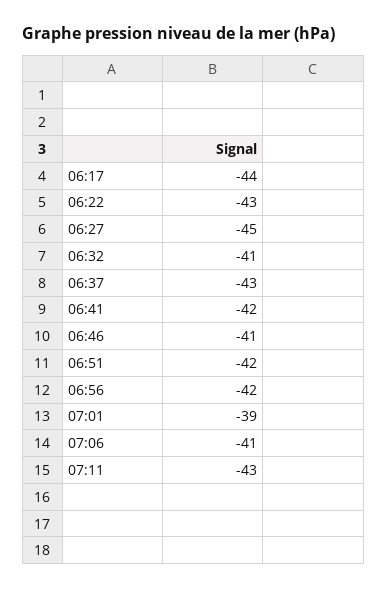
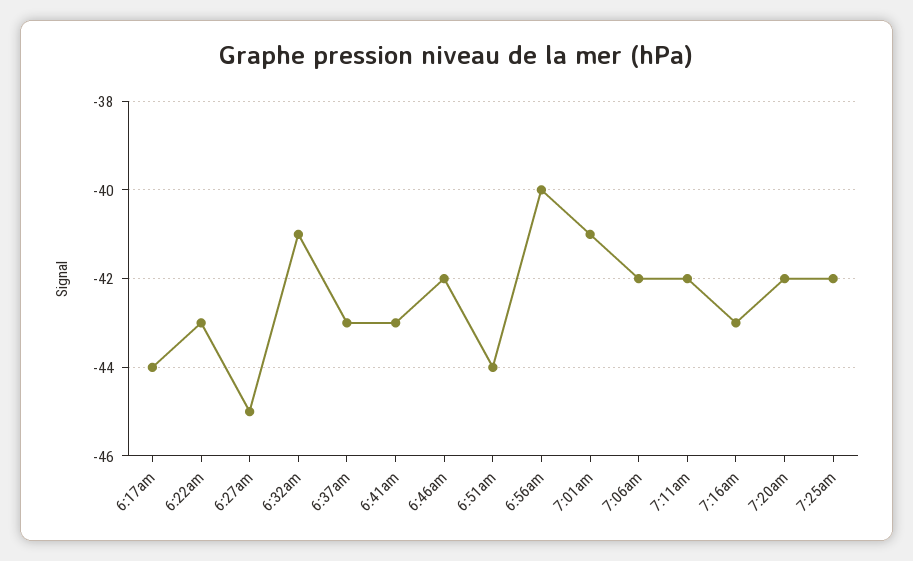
06:41: -42 -> -43
06:46: -41 -> -42
06:51: -42 -> -44
06:56: -42 -> -40
07:01: -39 -> -41
07:06: -41 -> -42
07:11: -43 -> -42
7:16am: none -> -43
7:20am: none -> -42
7:25am: none -> -42

